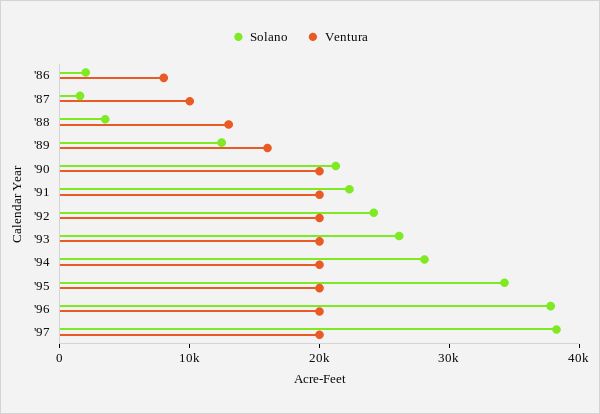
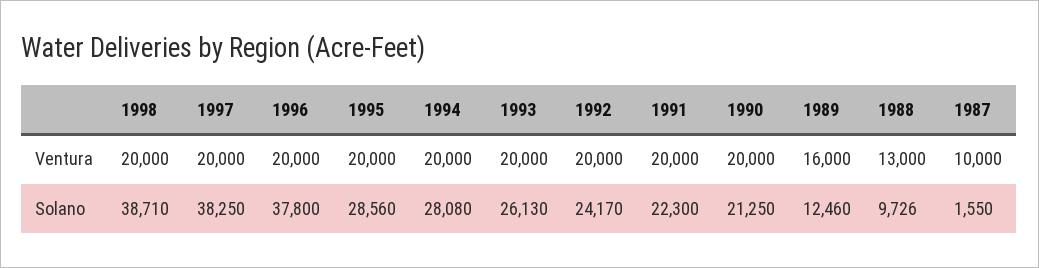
Solano, '86: 2000 -> none
Ventura, '86: 8000 -> none
Solano, '88: 4000 -> 9726
Solano, '95: 34000 -> 28560
Ventura, 1998: none -> 20000
Solano, 1998: none -> 38710

